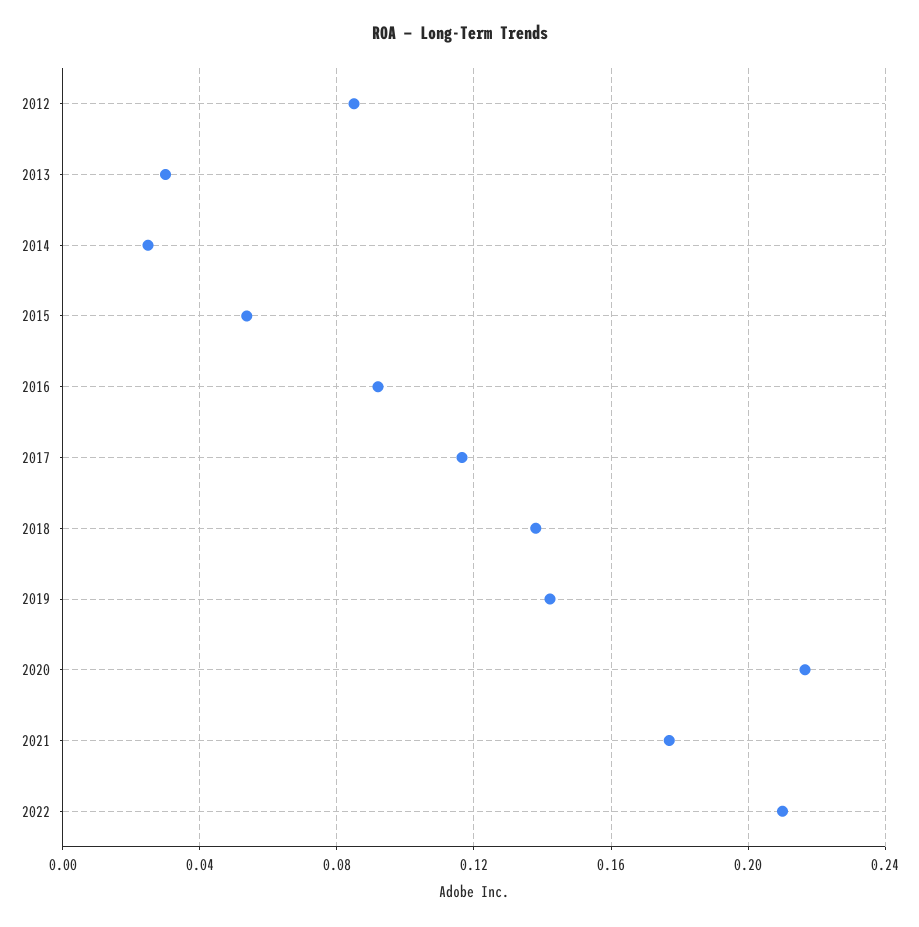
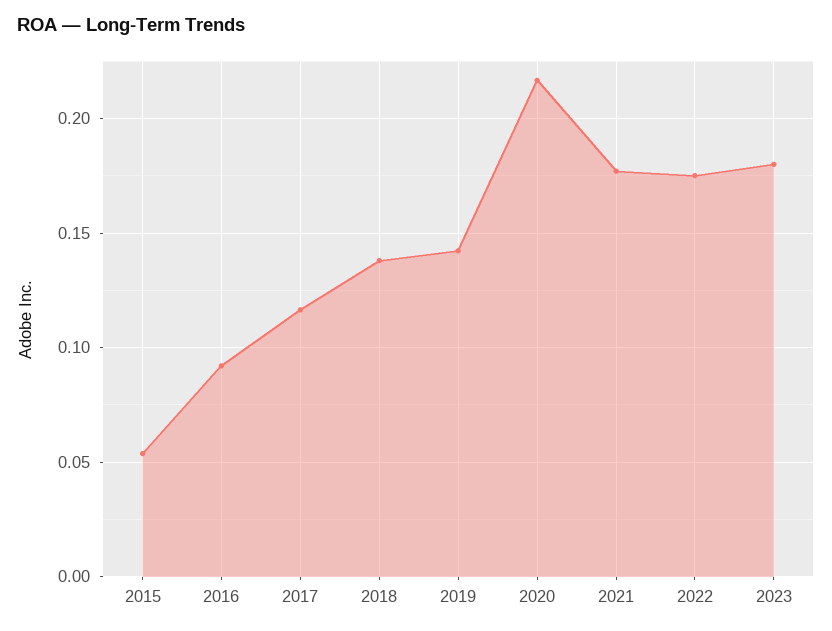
2012: 0.085 -> none
2013: 0.03 -> none
2014: 0.025 -> none
2022: 0.21 -> 0.175
2023: none -> 0.18

